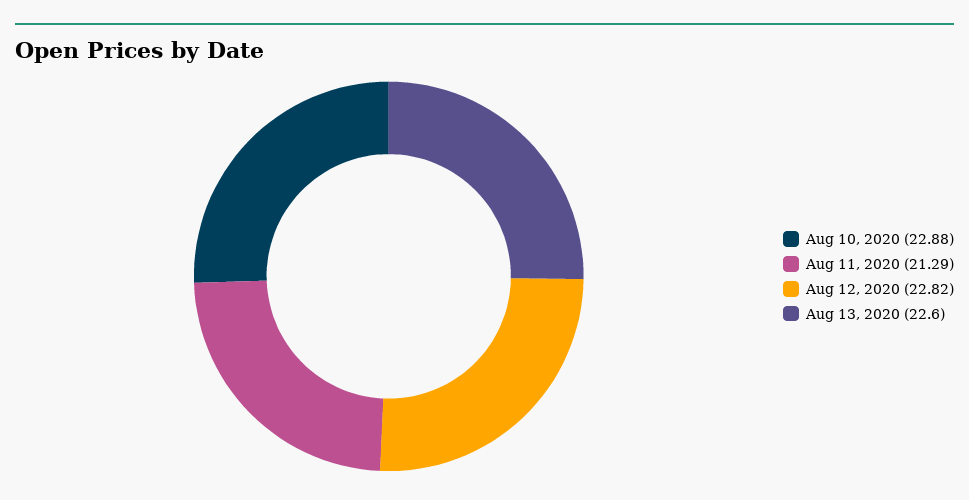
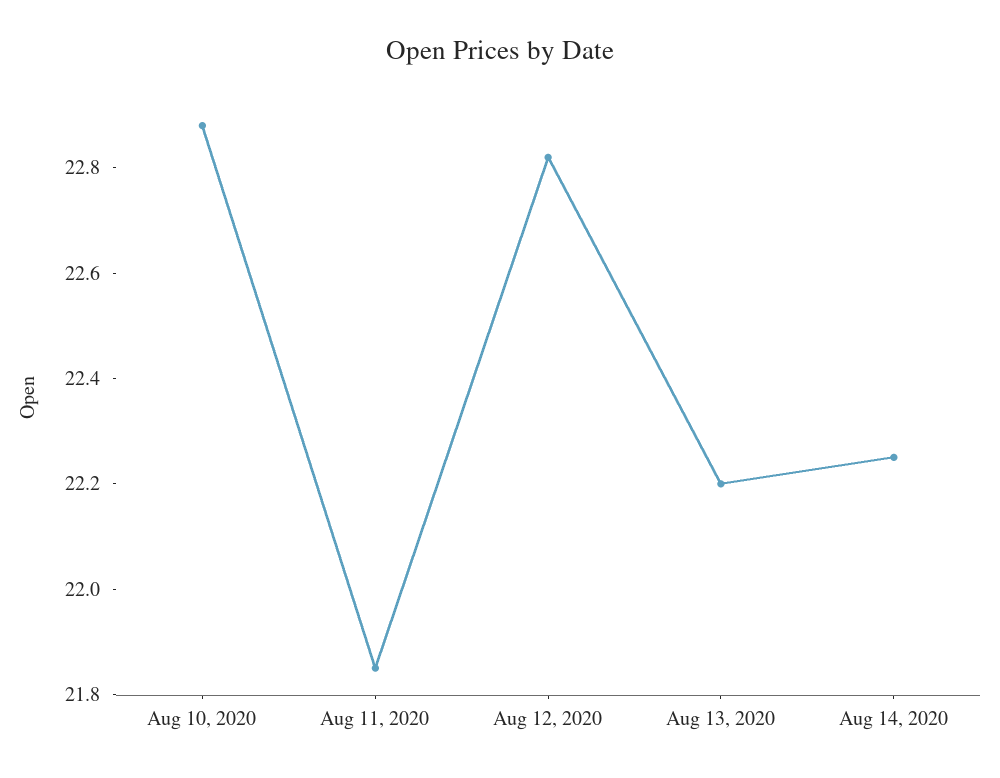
Aug 11, 2020: 21.29 -> 21.85
Aug 13, 2020: 22.6 -> 22.2
Aug 14, 2020: none -> 22.25

